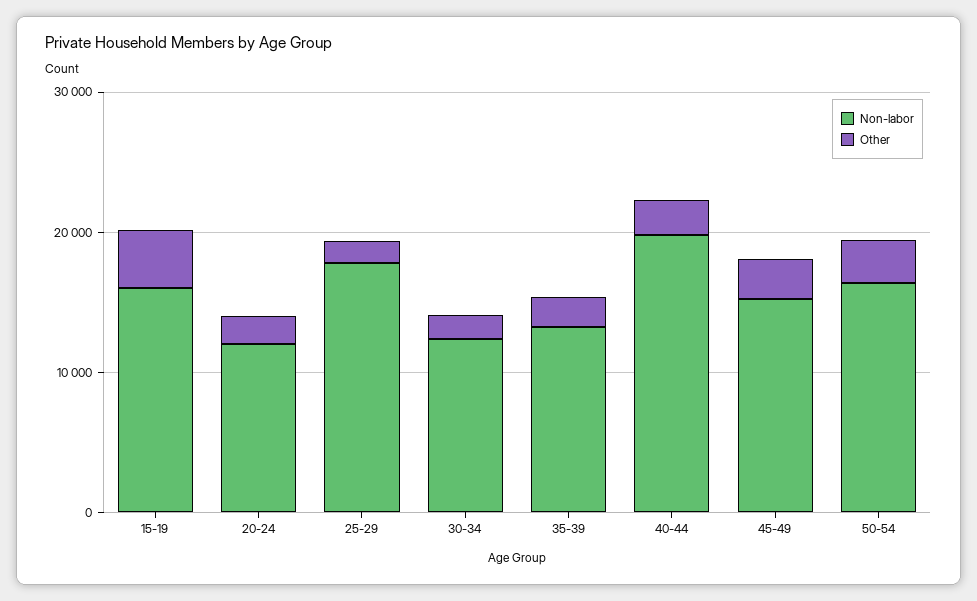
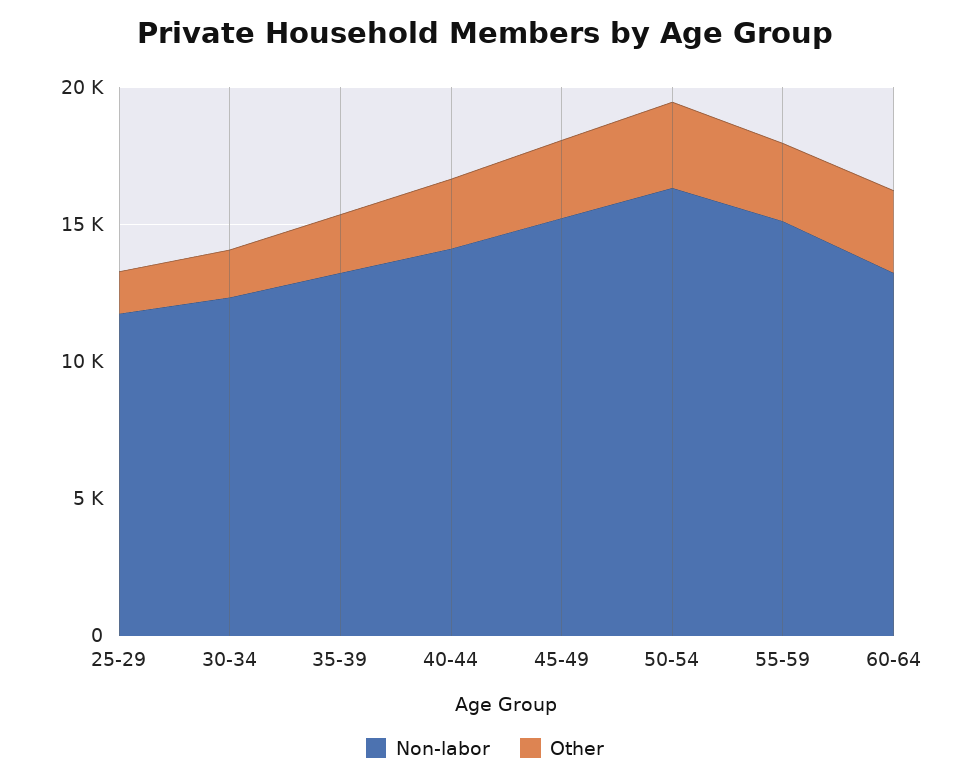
Non-labor, 15-19: 16000 -> none
Other, 15-19: 4000 -> none
Non-labor, 20-24: 12000 -> none
Other, 20-24: 2000 -> none
Non-labor, 25-29: 18000 -> 12000
Non-labor, 40-44: 20000 -> 14000
Non-labor, 55-59: none -> 15000
Other, 55-59: none -> 3000
Non-labor, 60-64: none -> 13000
Other, 60-64: none -> 3000

